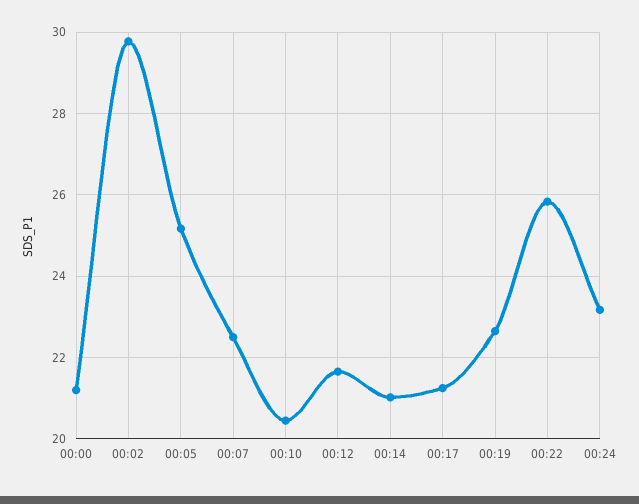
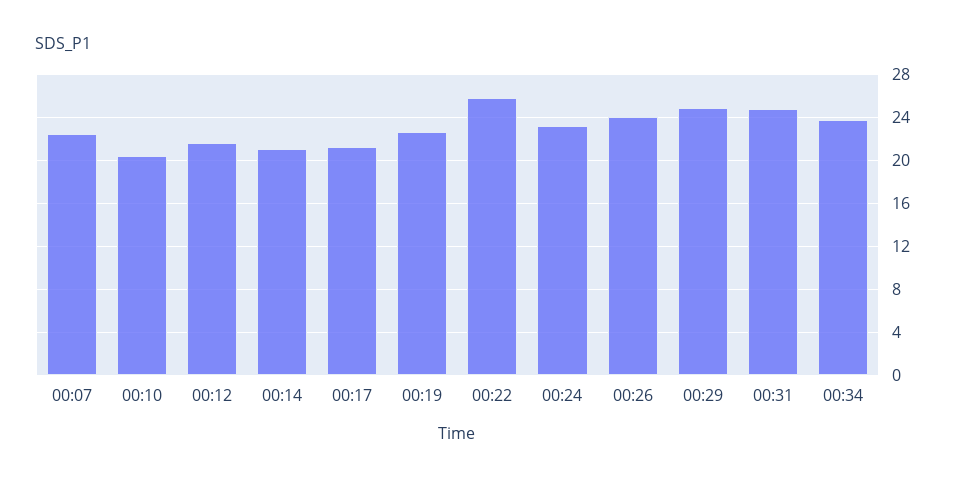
00:00: 21.2 -> none
00:02: 29.8 -> none
00:05: 25.2 -> none
00:26: none -> 24
00:29: none -> 25
00:31: none -> 25
00:34: none -> 24

